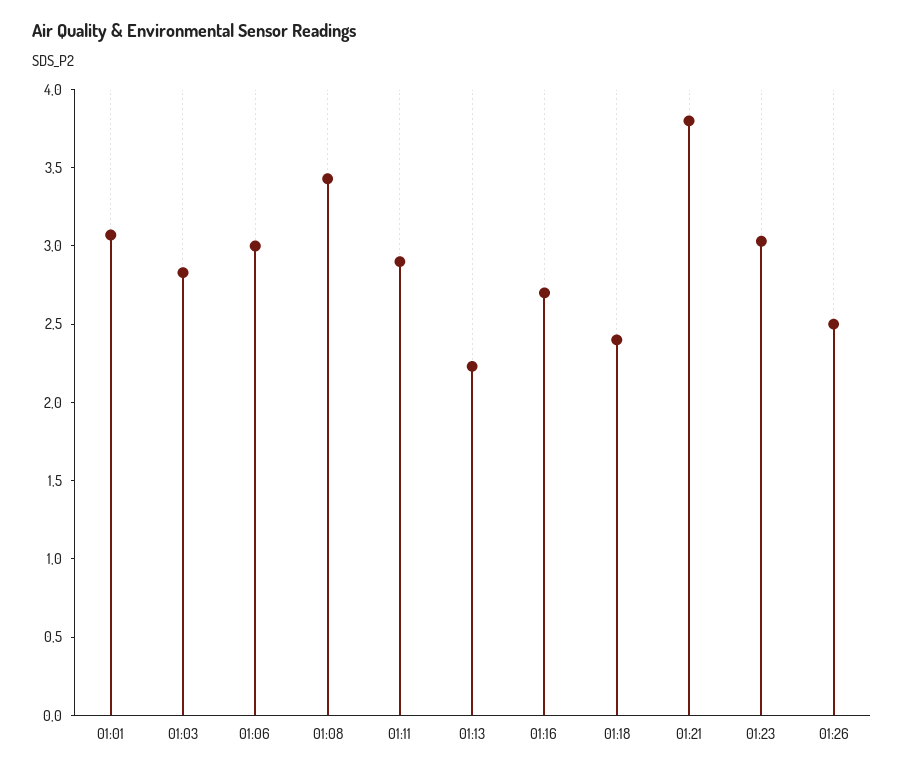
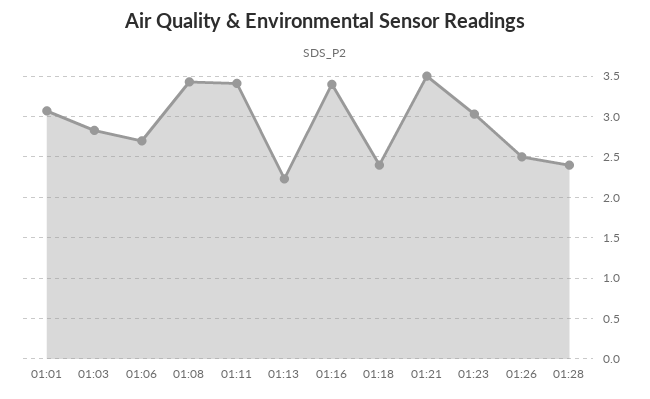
01:06: 3 -> 2.7
01:11: 2.9 -> 3.4
01:16: 2.7 -> 3.4
01:21: 3.8 -> 3.5
01:28: none -> 2.4

